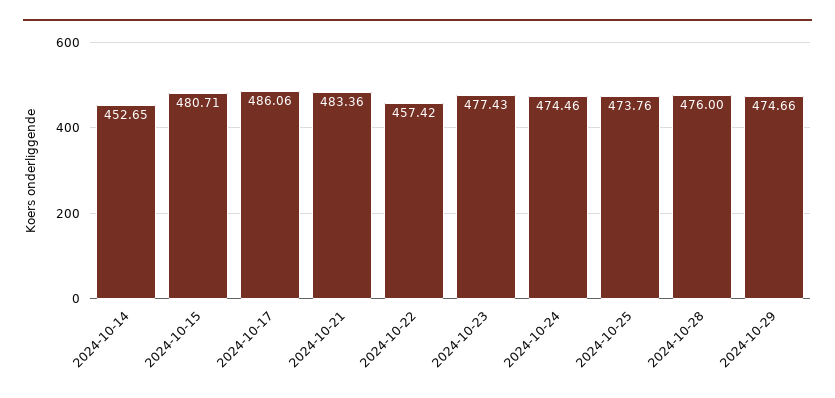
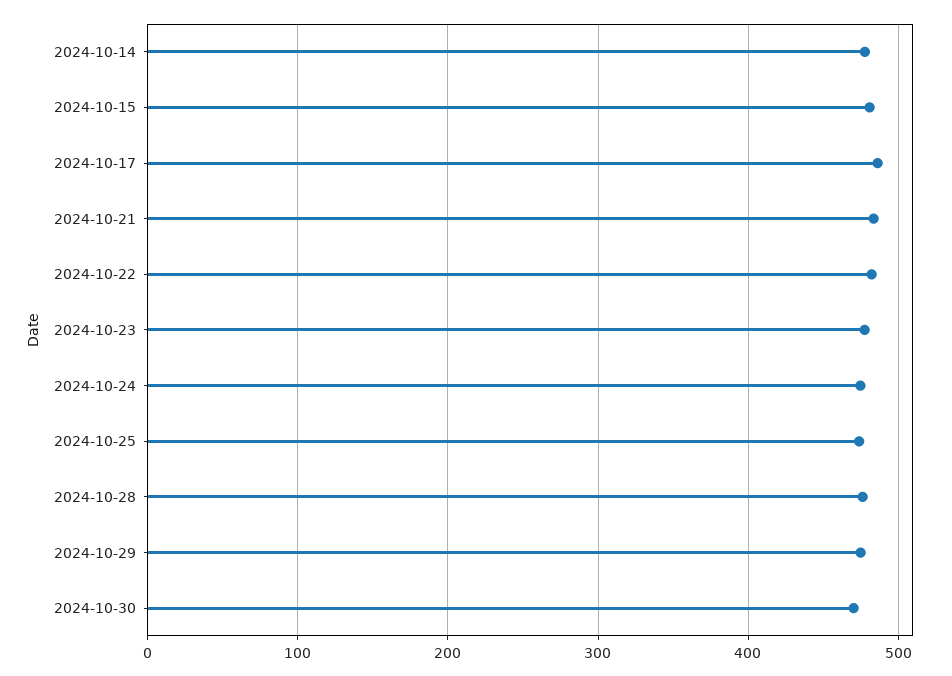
2024-10-14: 452.65 -> 480
2024-10-22: 457.42 -> 480
2024-10-30: none -> 470

